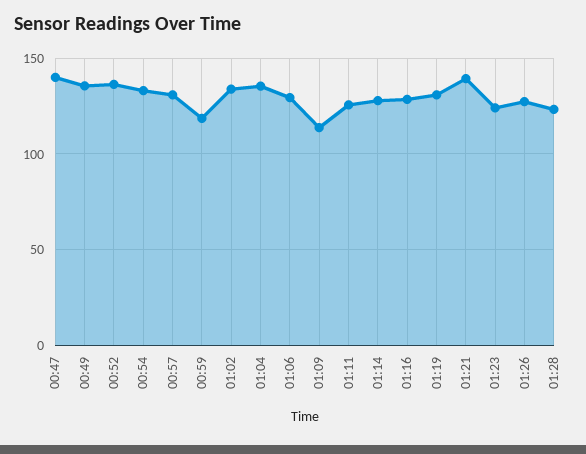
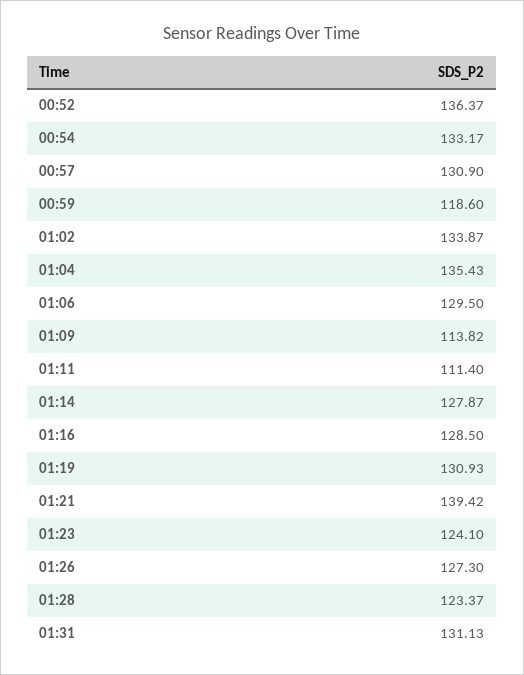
00:47: 140 -> none
00:49: 135 -> none
01:11: 125 -> 111.4
01:31: none -> 131.13

